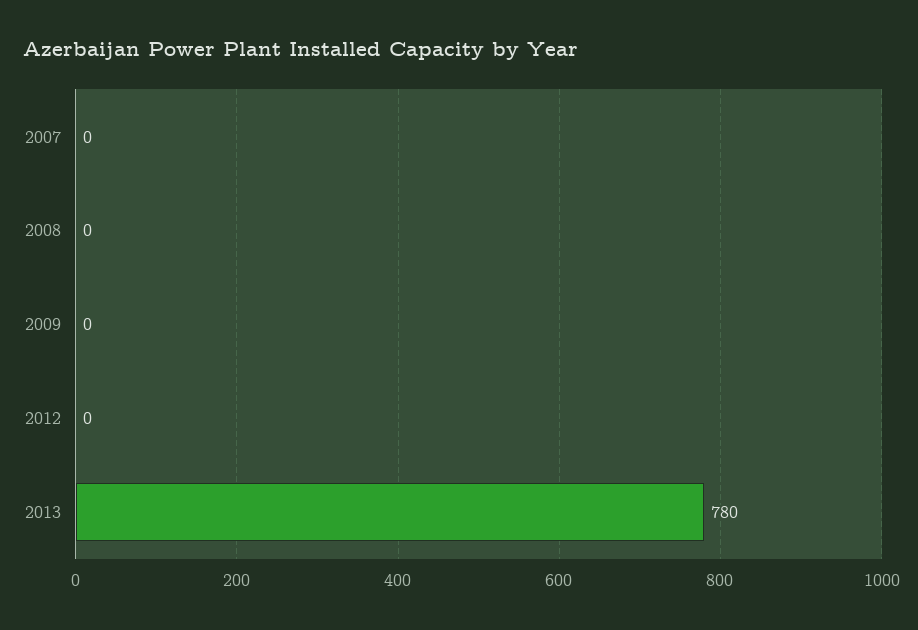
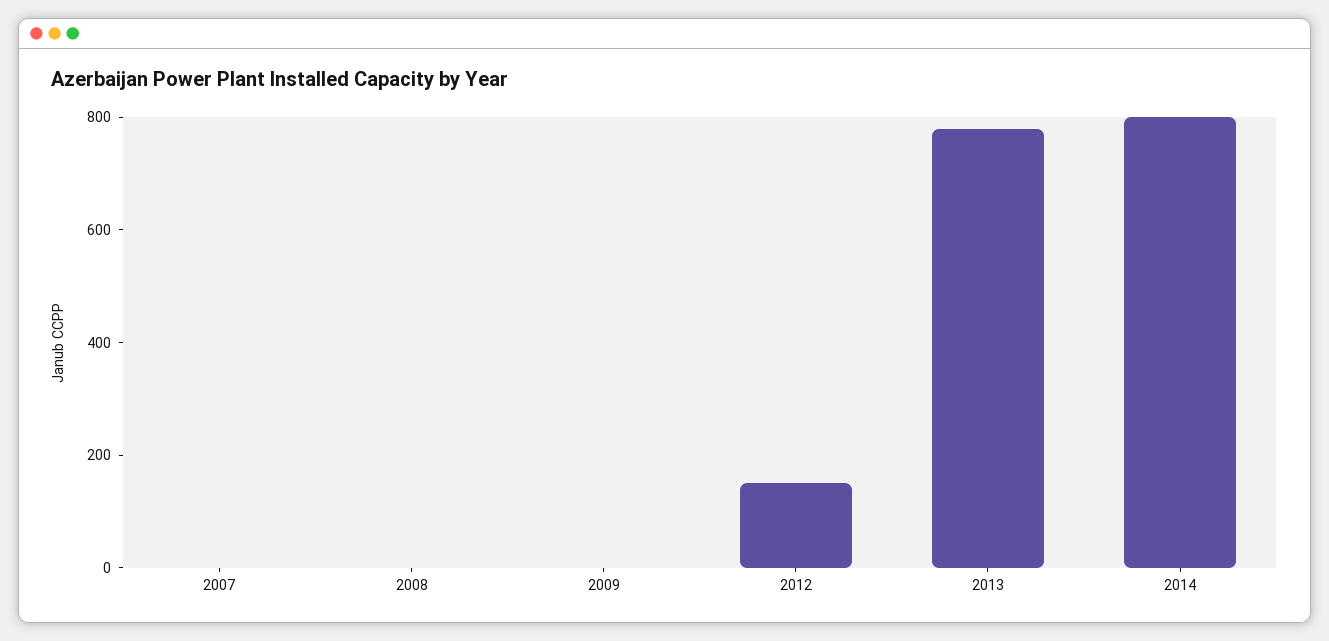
2012: 0 -> 150
2014: none -> 800

